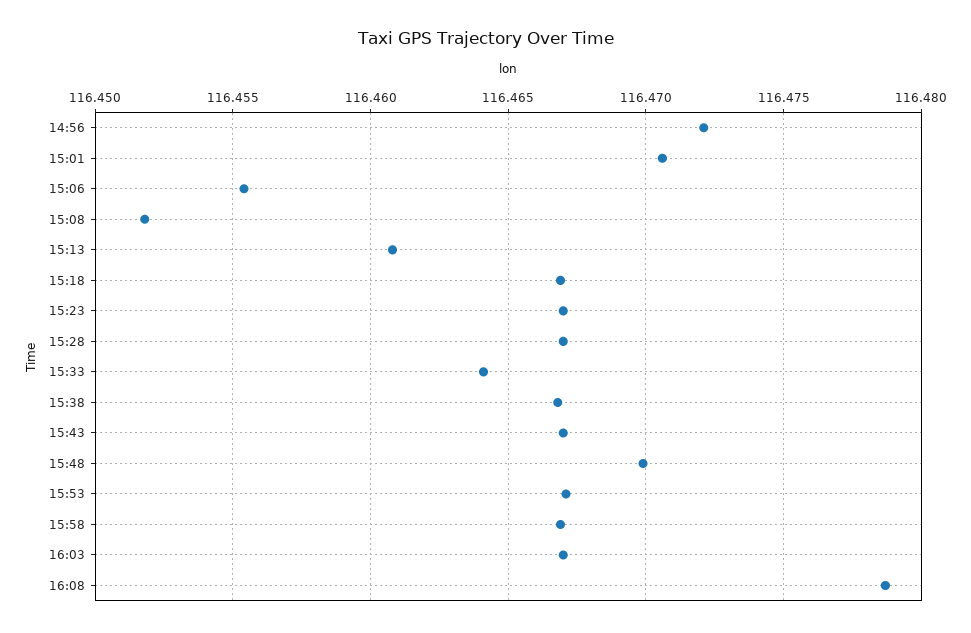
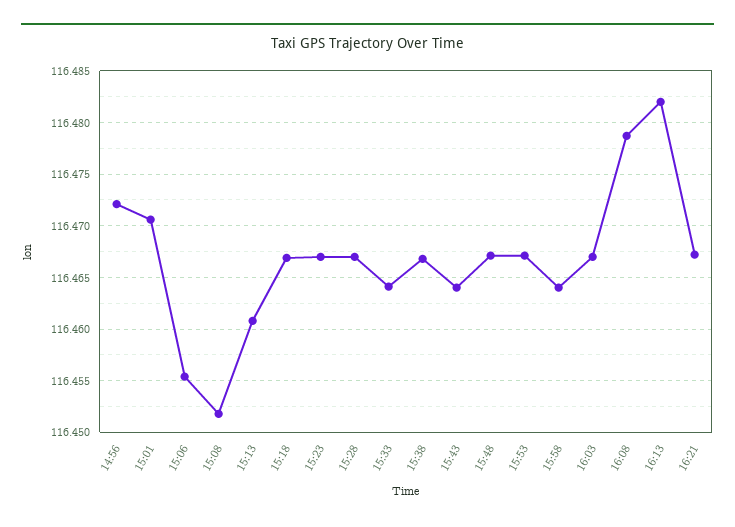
15:43: 116.467 -> 116.464
15:48: 116.47 -> 116.467
15:58: 116.467 -> 116.464
16:13: none -> 116.482
16:21: none -> 116.467

